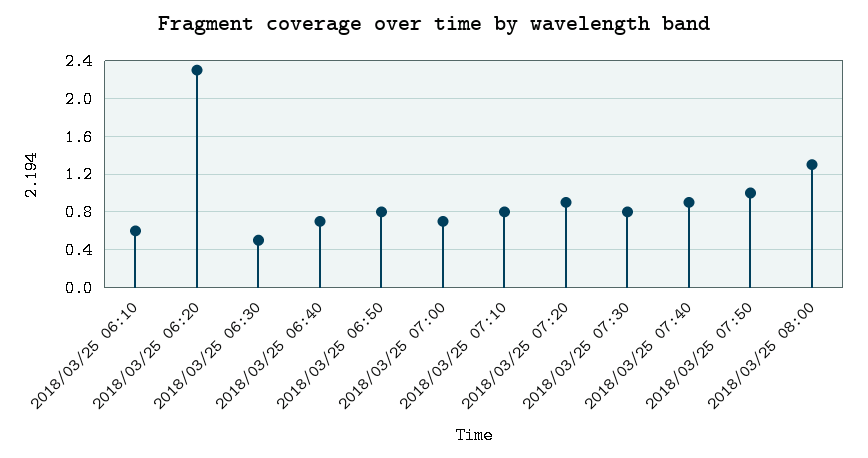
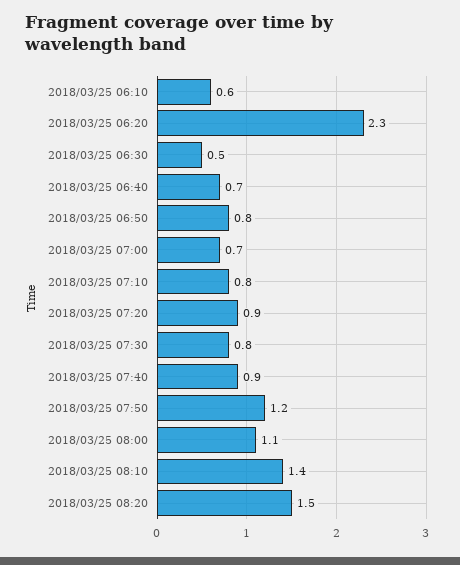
2018/03/25 07:50: 1 -> 1.2
2018/03/25 08:00: 1.3 -> 1.1
2018/03/25 08:10: none -> 1.4
2018/03/25 08:20: none -> 1.5

